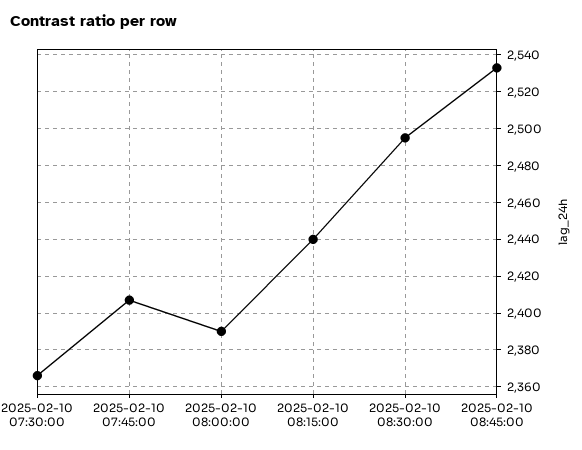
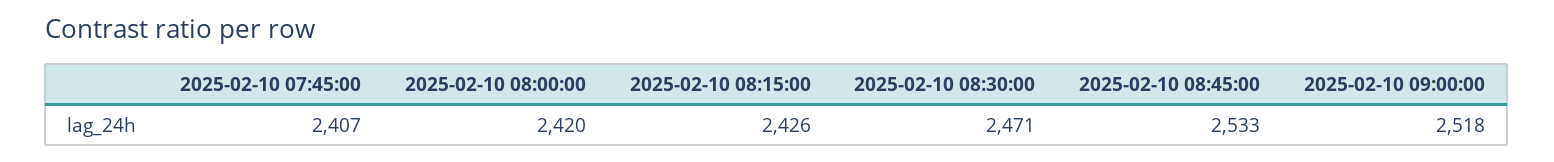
2025-02-10 07:30:00: 2365 -> none
2025-02-10 08:00:00: 2390 -> 2420
2025-02-10 08:15:00: 2440 -> 2426
2025-02-10 08:30:00: 2495 -> 2471
2025-02-10 09:00:00: none -> 2518

